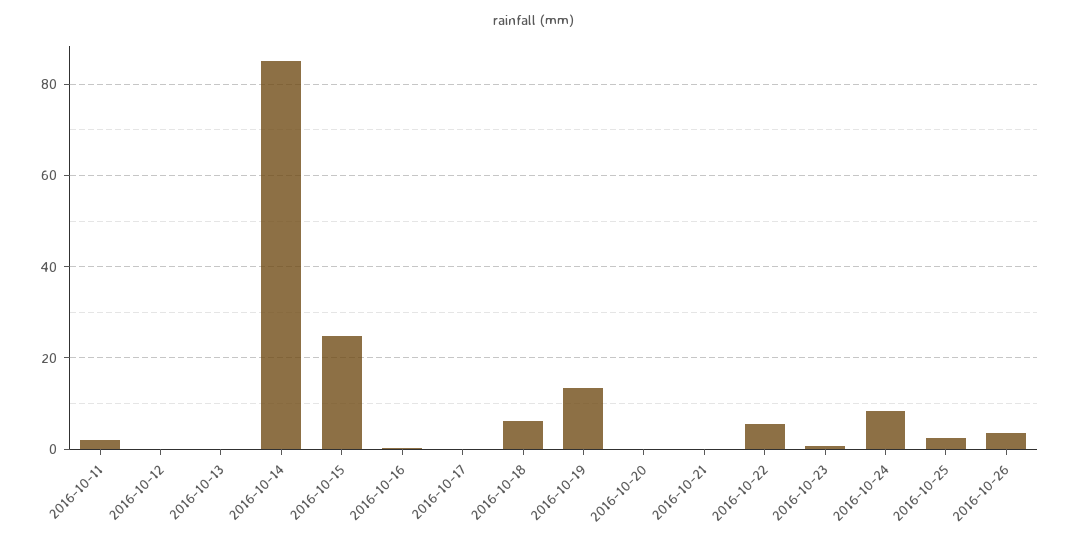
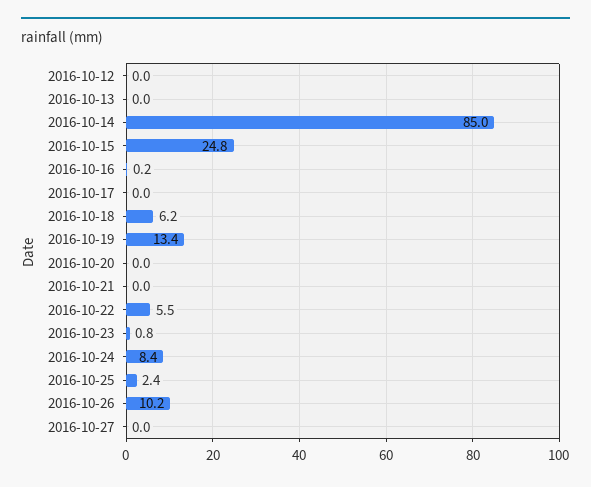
2016-10-11: 2 -> none
2016-10-26: 4 -> 10.2
2016-10-27: none -> 0

